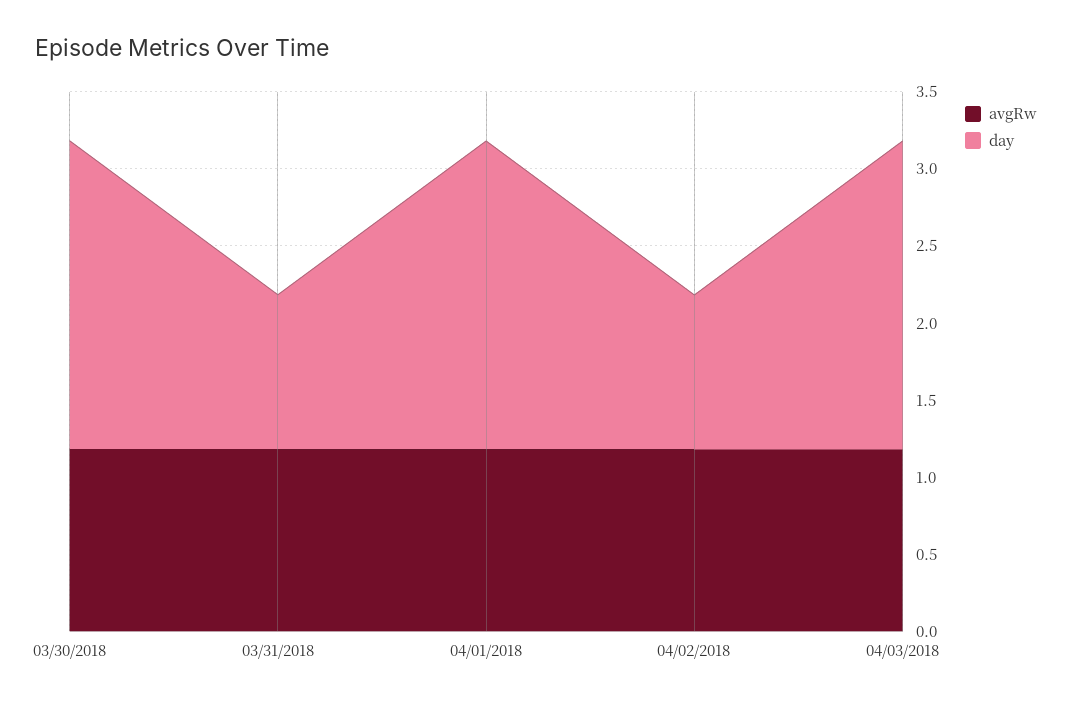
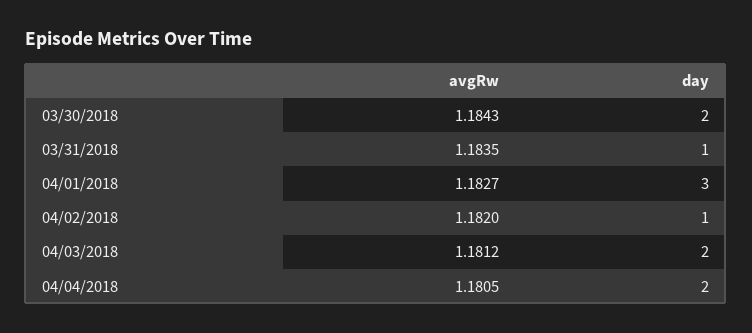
day, 04/01/2018: 2 -> 3
avgRw, 04/04/2018: none -> 1.1805
day, 04/04/2018: none -> 2

